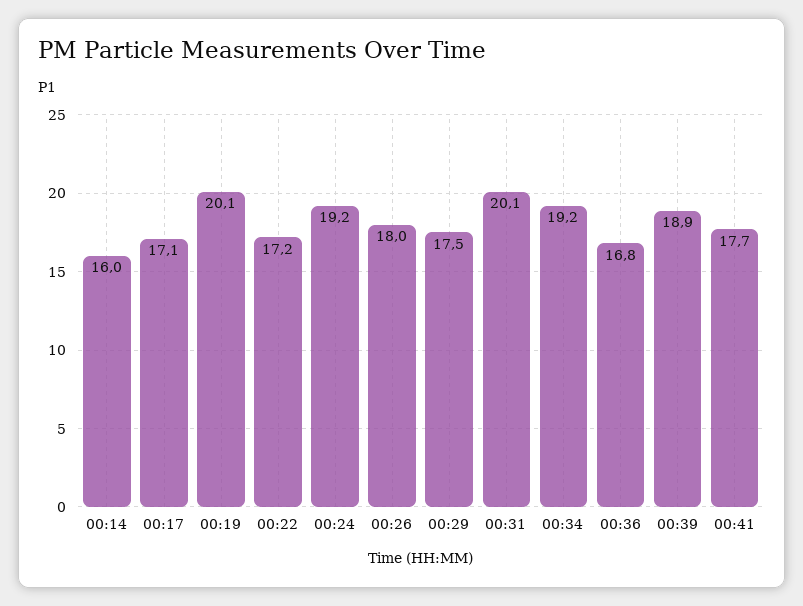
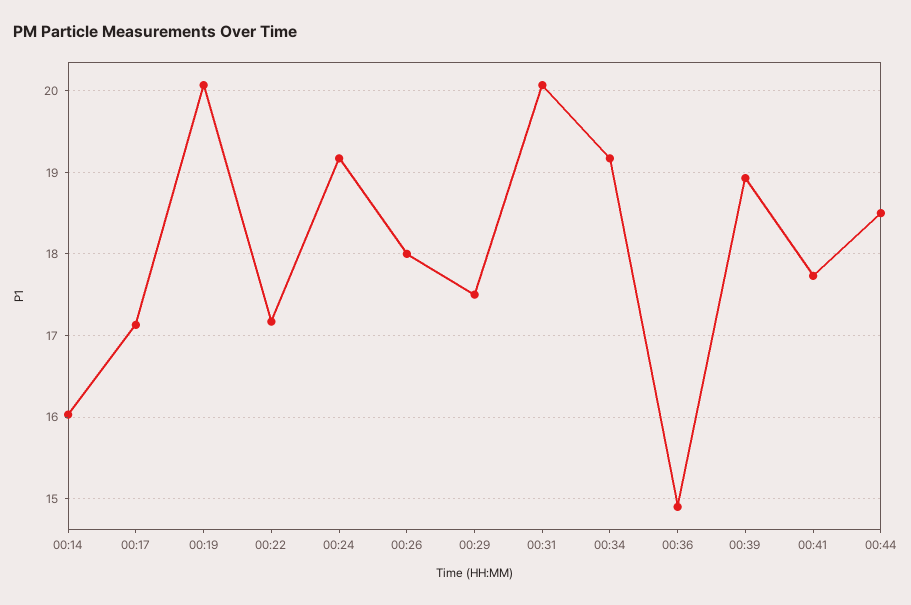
00:36: 16.8 -> 14.9
00:44: none -> 18.5

